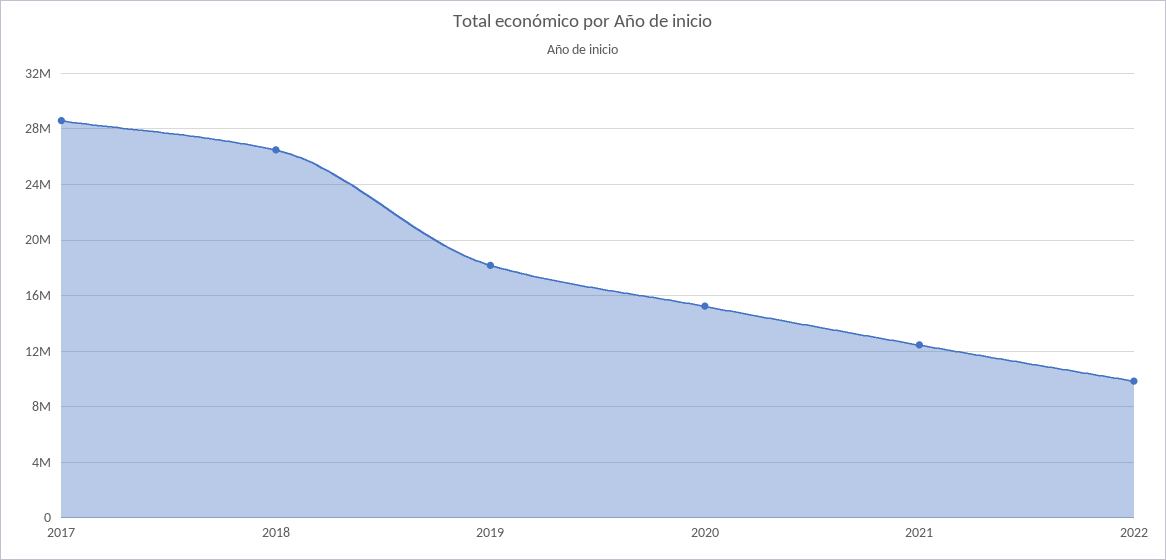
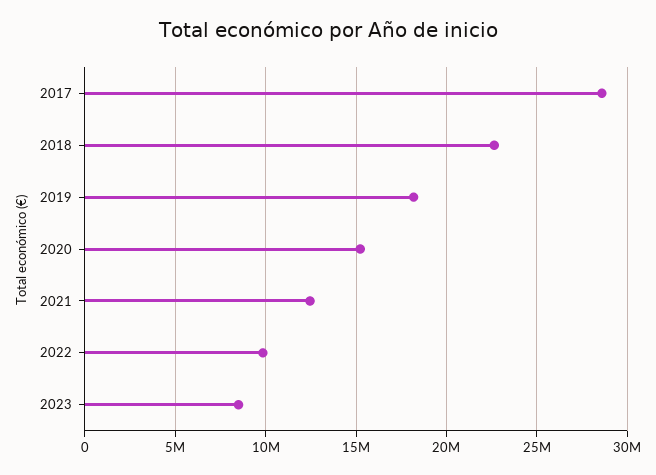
2018: 26500000 -> 22500000
2023: none -> 8500000

